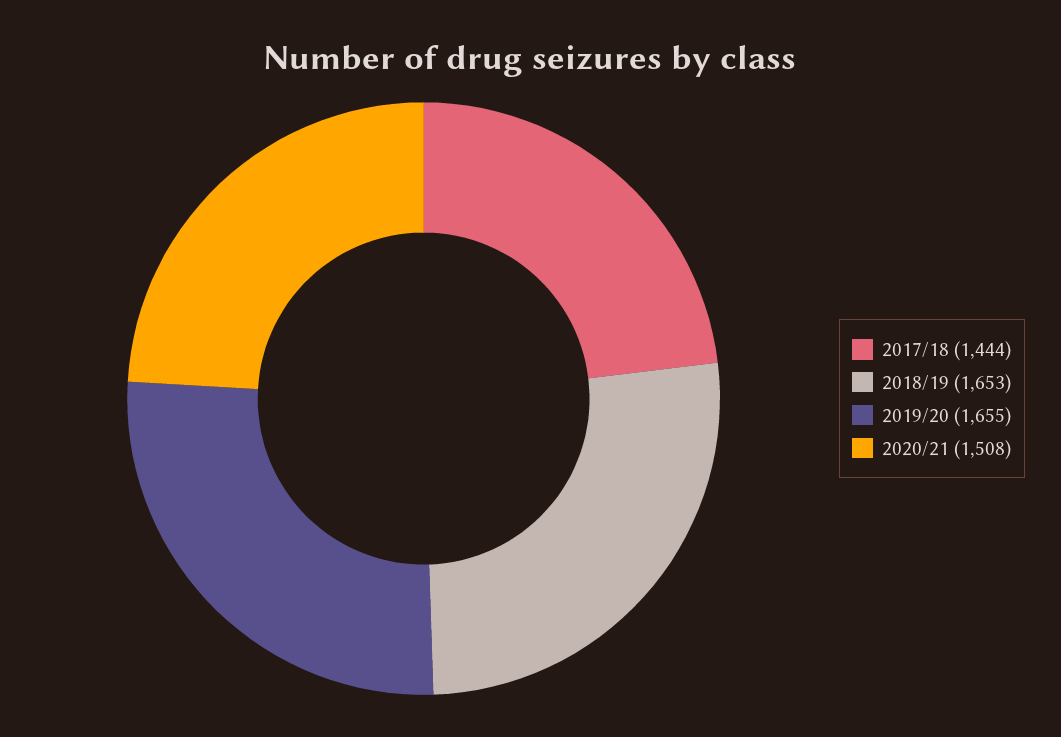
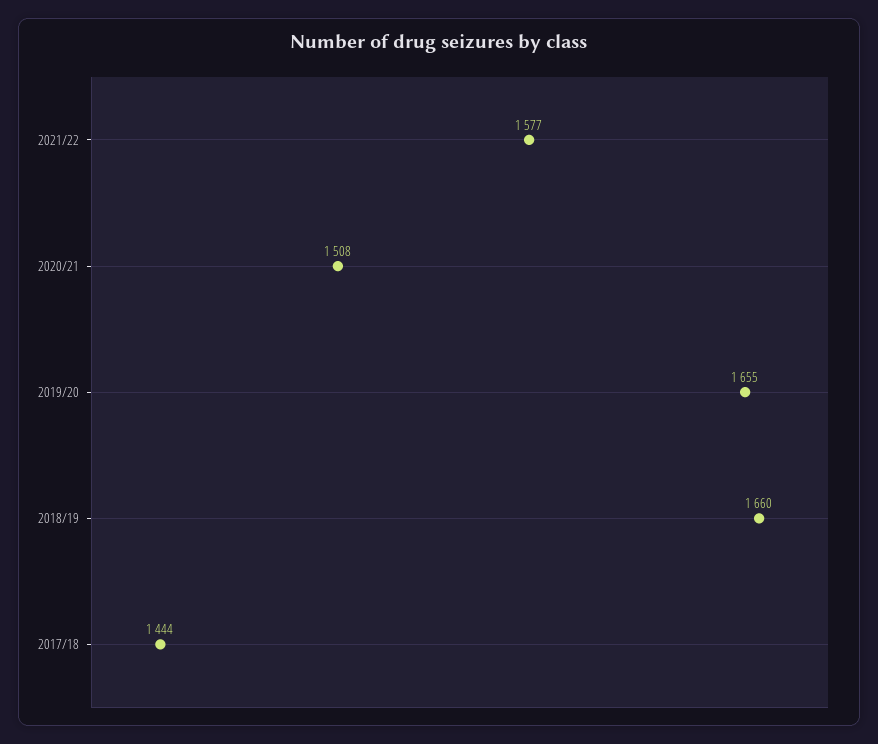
2018/19: 1653 -> 1660
2021/22: none -> 1577

